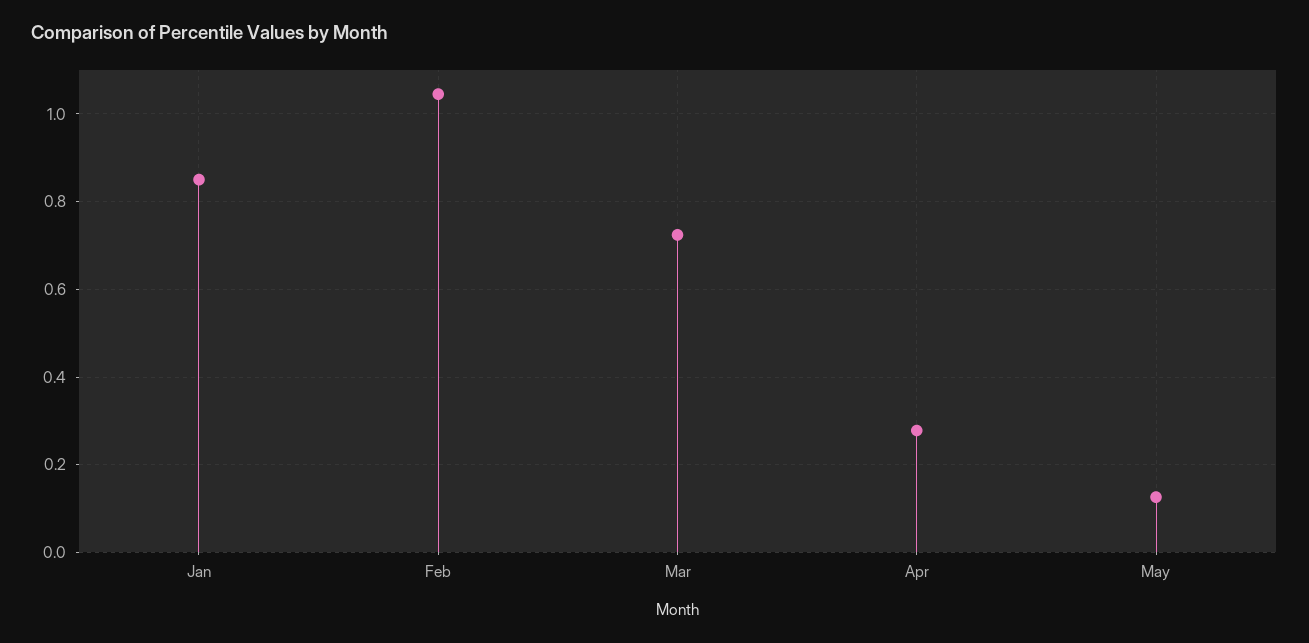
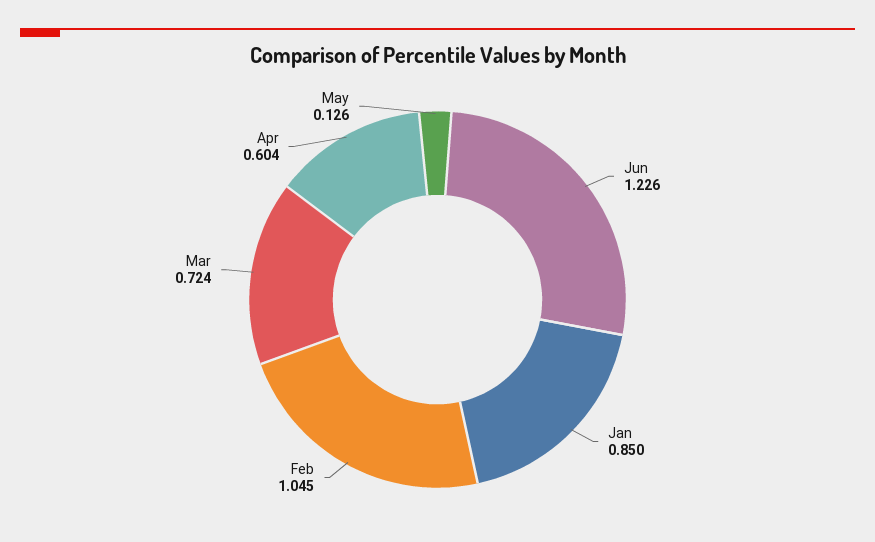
Apr: 0.28 -> 0.604
Jun: none -> 1.226

